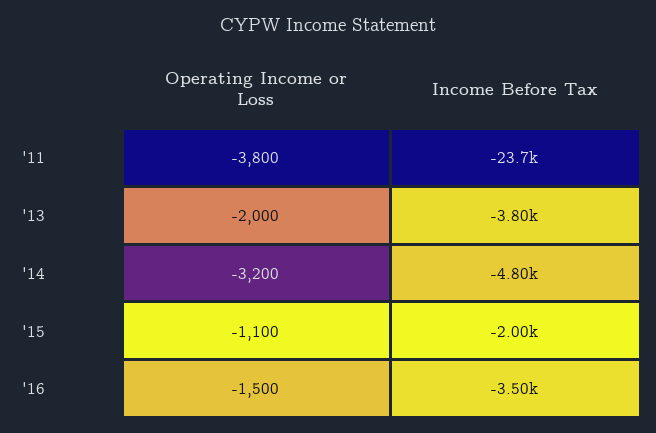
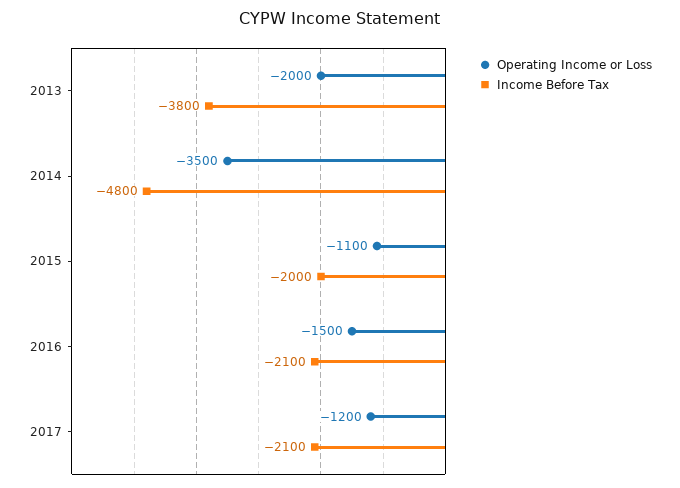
Operating Income or Loss, '11: -3800 -> none
Income Before Tax, '11: -23700 -> none
Operating Income or Loss, '14: -3200 -> -3500
Income Before Tax, '16: -3500 -> -2100
Operating Income or Loss, 2017: none -> -1200
Income Before Tax, 2017: none -> -2100

